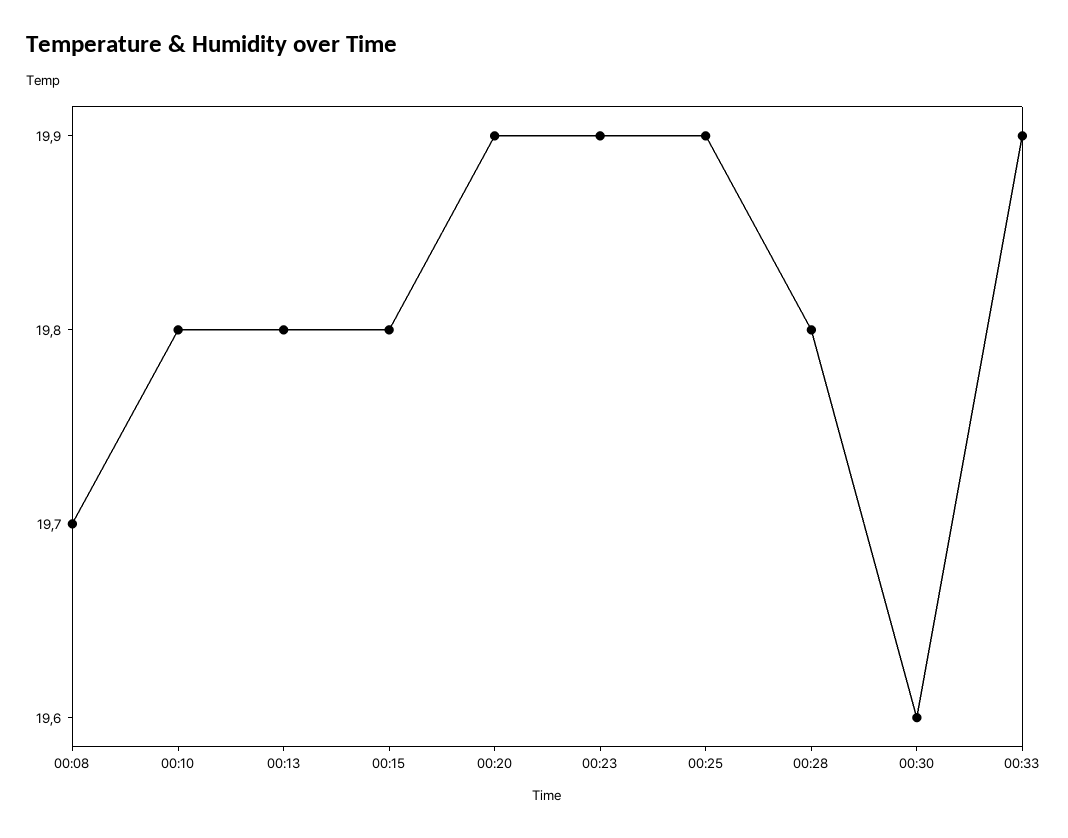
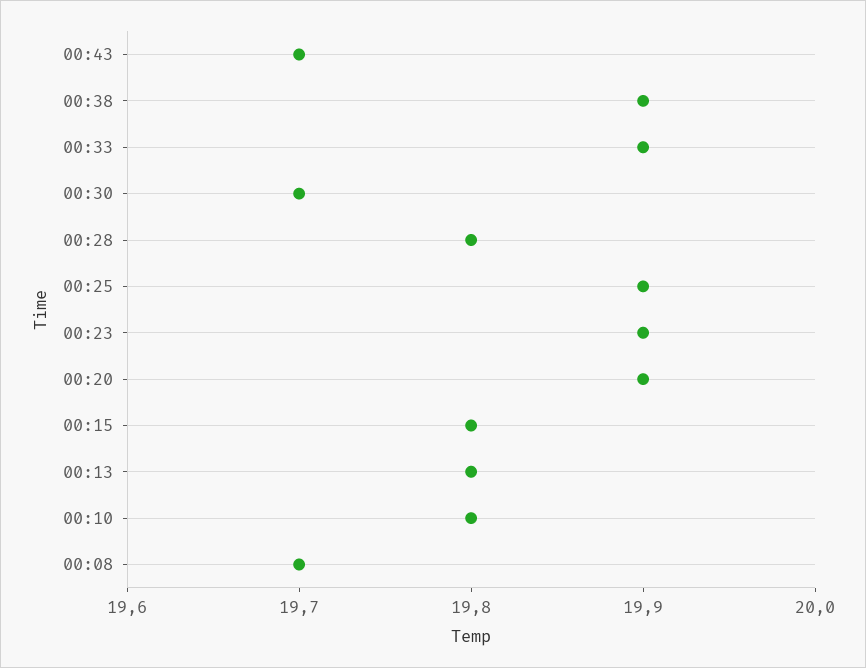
00:30: 19.6 -> 19.7
00:43: none -> 19.7
00:38: none -> 19.9

